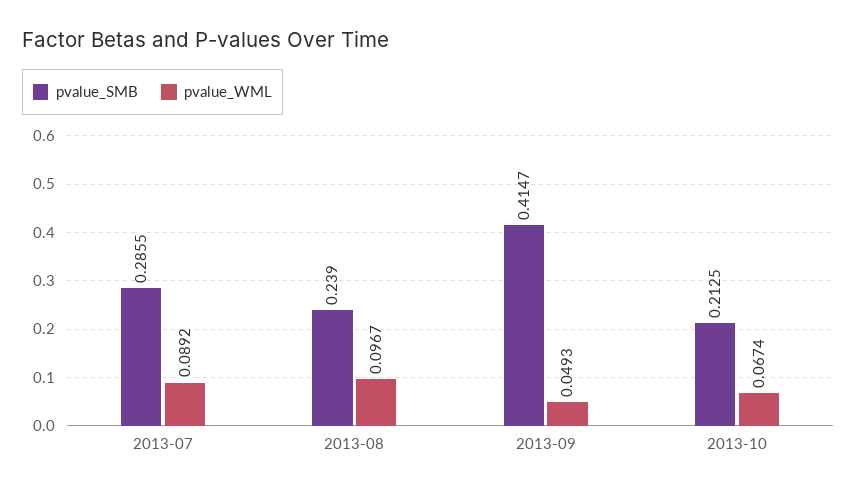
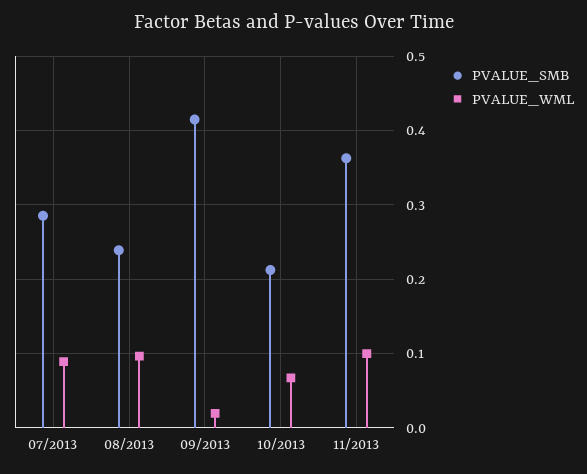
pvalue_WML, 2013-09: 0.0493 -> 0.02
pvalue_SMB, 11/2013: none -> 0.36
pvalue_WML, 11/2013: none -> 0.1

